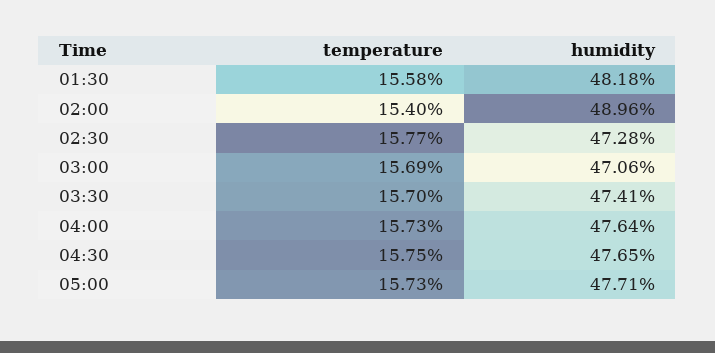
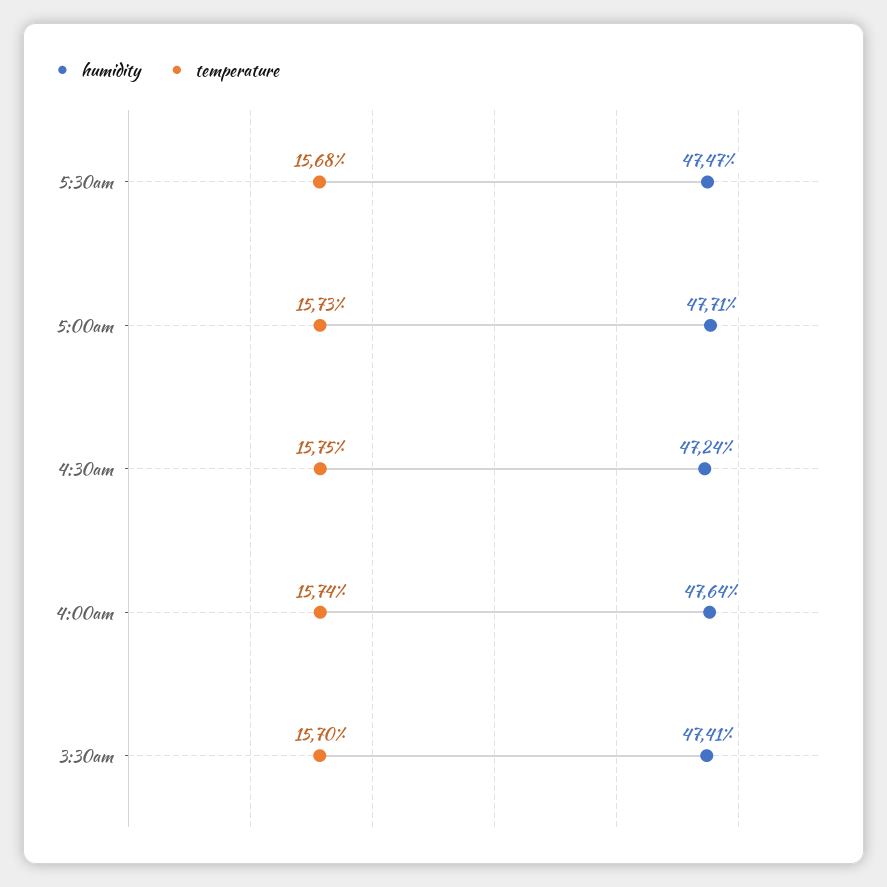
temperature, 01:30: 15.58 -> none
humidity, 01:30: 48.18 -> none
temperature, 02:00: 15.4 -> none
humidity, 02:00: 48.96 -> none
temperature, 02:30: 15.77 -> none
humidity, 02:30: 47.28 -> none
temperature, 03:00: 15.69 -> none
humidity, 03:00: 47.06 -> none
temperature, 04:00: 15.73 -> 15.74
humidity, 04:30: 47.65 -> 47.24
humidity, 5:30am: none -> 47.47
temperature, 5:30am: none -> 15.68

